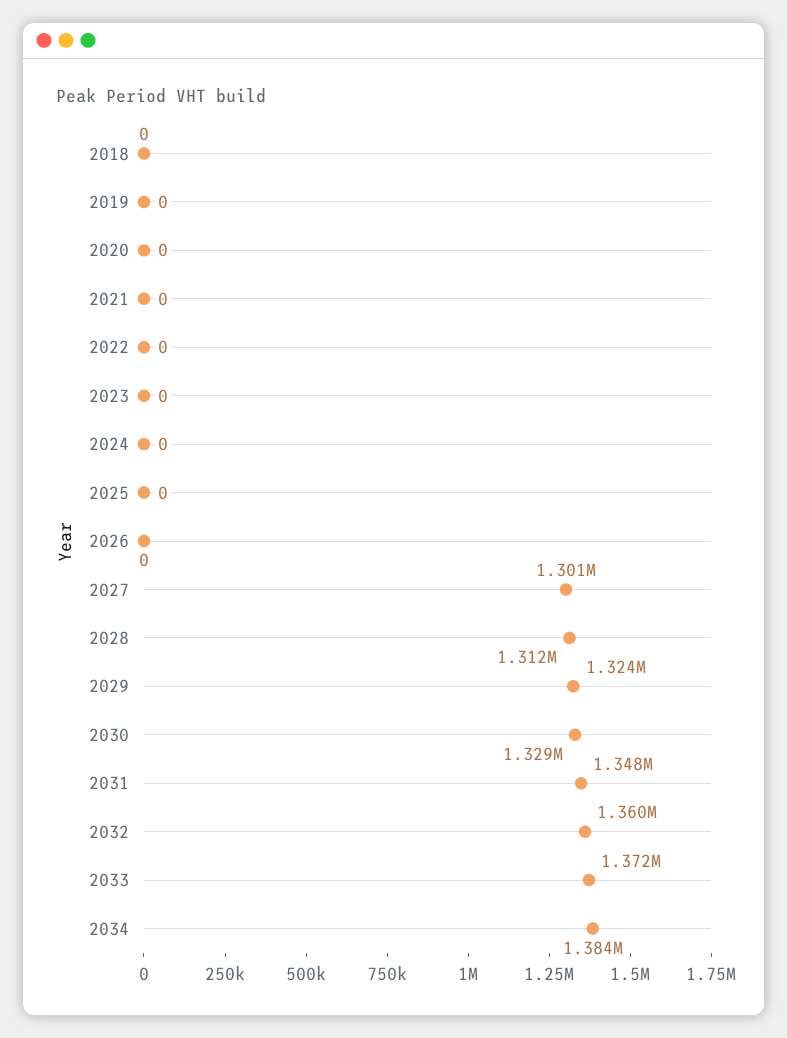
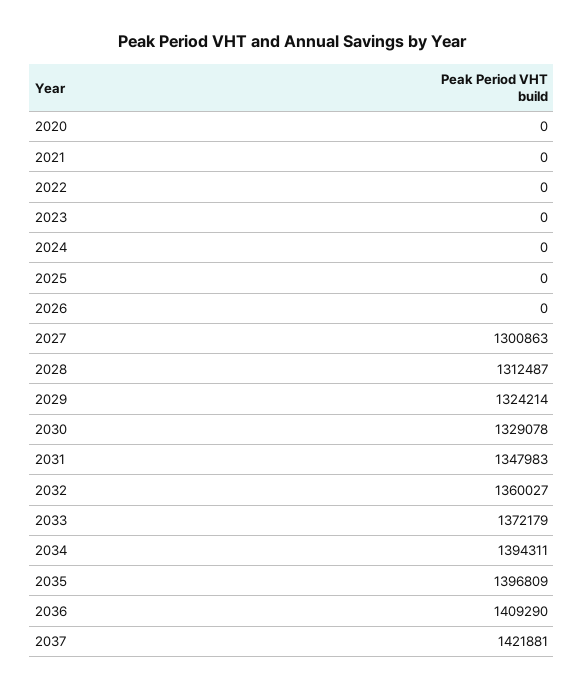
2018: 0 -> none
2019: 0 -> none
2034: 1384000 -> 1394311
2035: none -> 1396809
2036: none -> 1409290
2037: none -> 1421881

